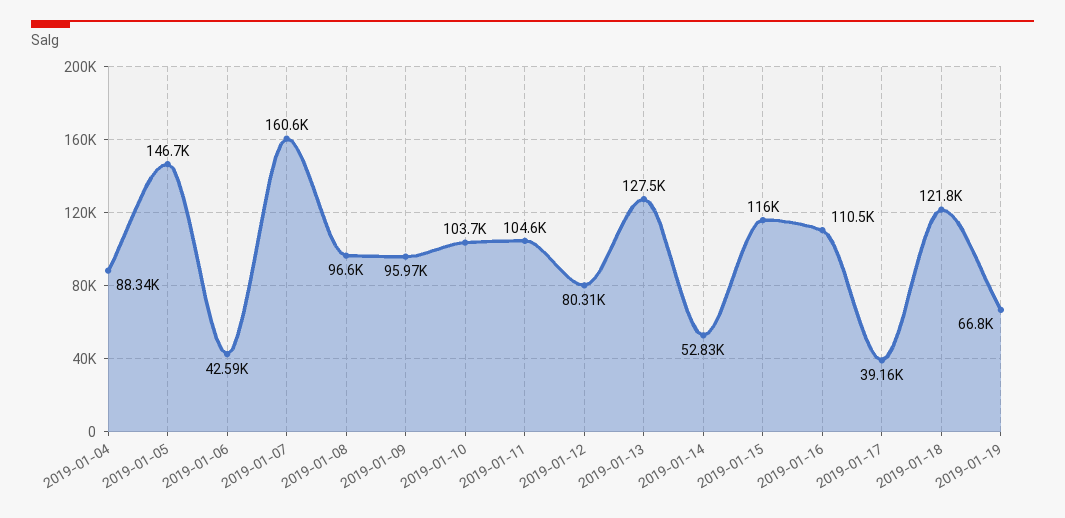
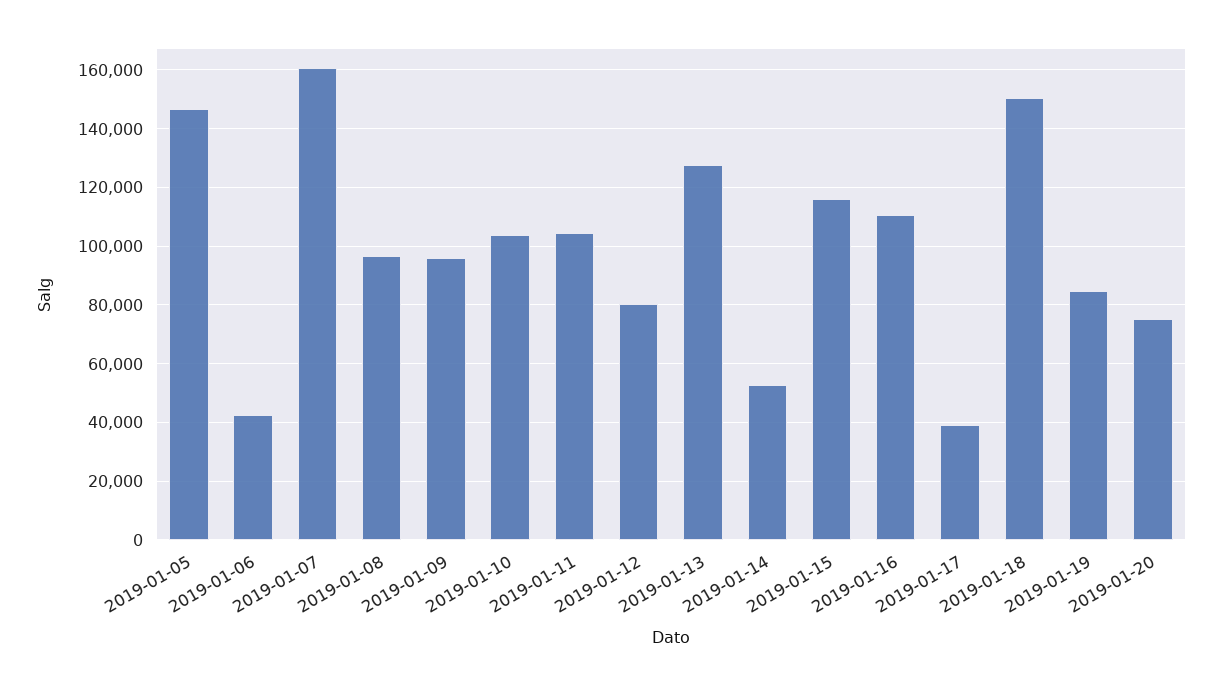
2019-01-04: 88340 -> none
2019-01-18: 121800 -> 150000
2019-01-19: 66800 -> 85000
2019-01-20: none -> 75000

